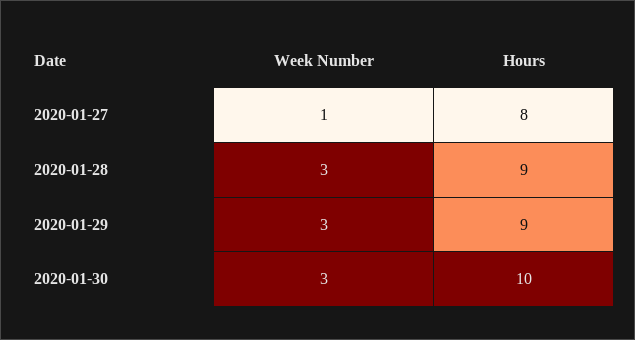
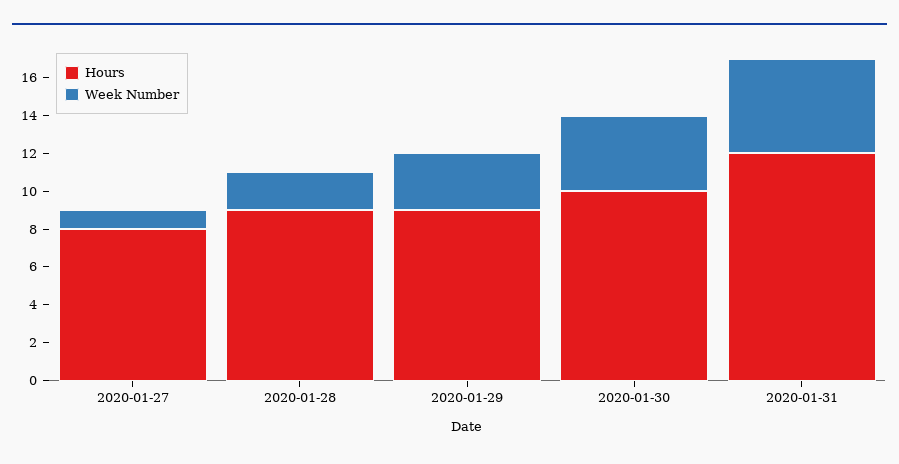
Week Number, 2020-01-28: 3 -> 2
Week Number, 2020-01-30: 3 -> 4
Hours, 2020-01-31: none -> 12
Week Number, 2020-01-31: none -> 5

